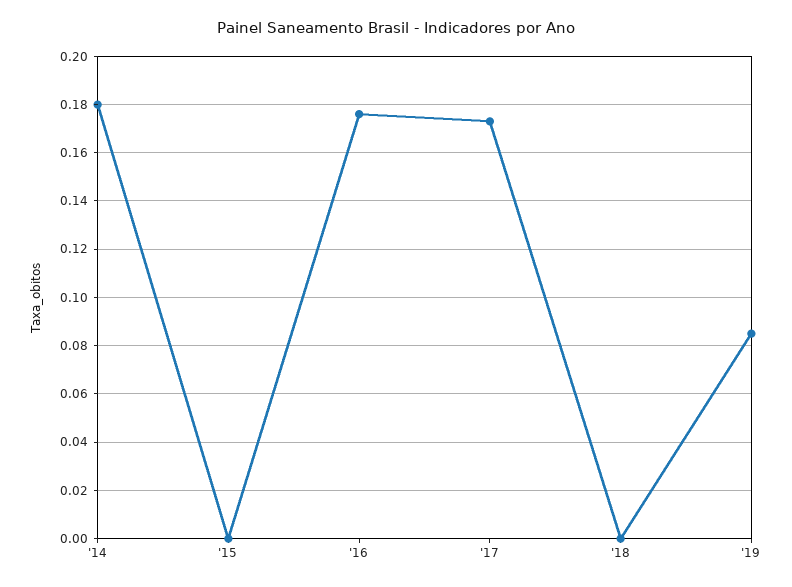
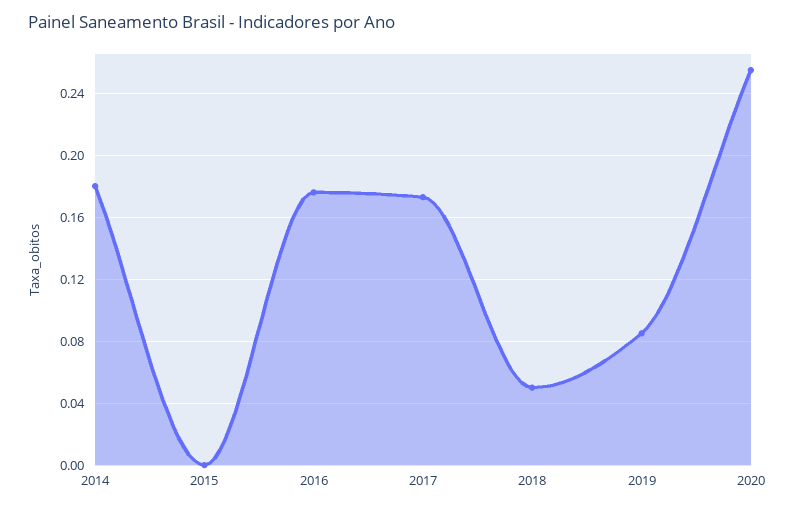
'18: 0 -> 0.05
2020: none -> 0.255

